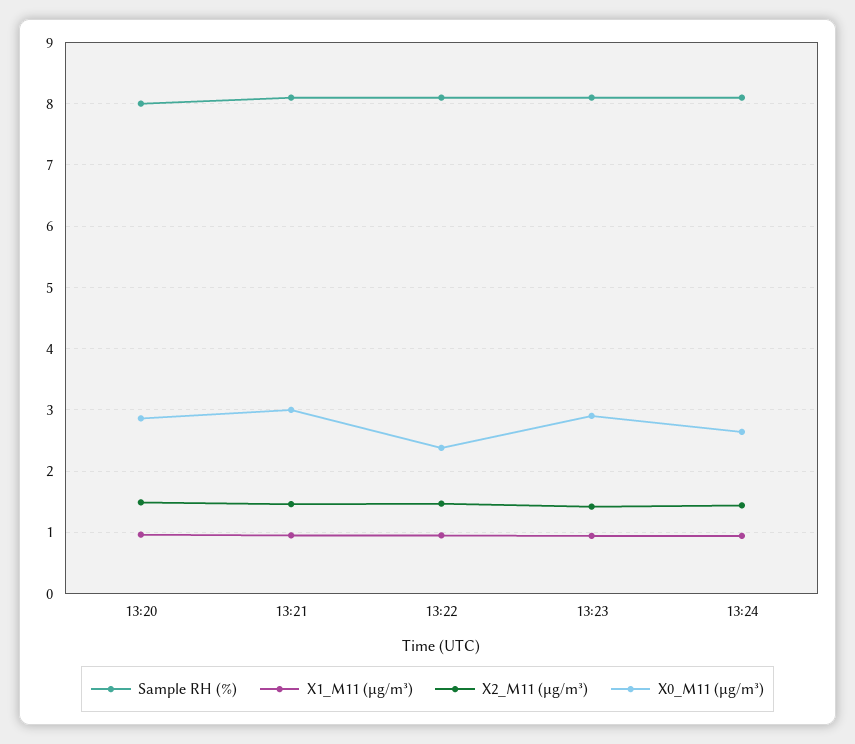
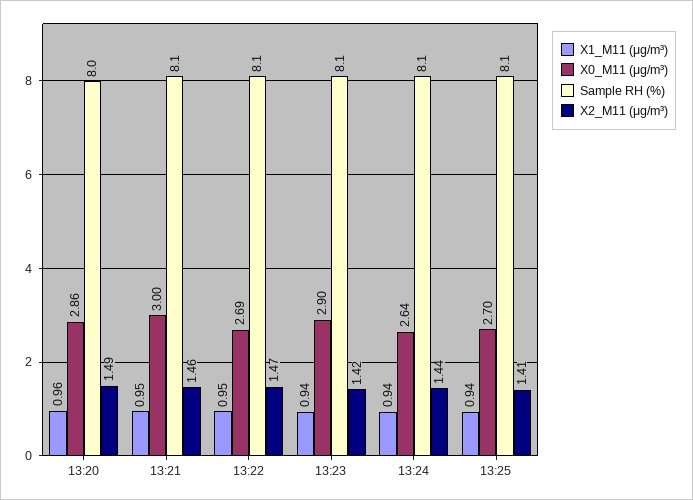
X0_M11 (μg/m³), 13:22: 2.4 -> 2.69
X1_M11 (μg/m³), 13:25: none -> 0.94
X0_M11 (μg/m³), 13:25: none -> 2.7
Sample RH (%), 13:25: none -> 8.1
X2_M11 (μg/m³), 13:25: none -> 1.41

